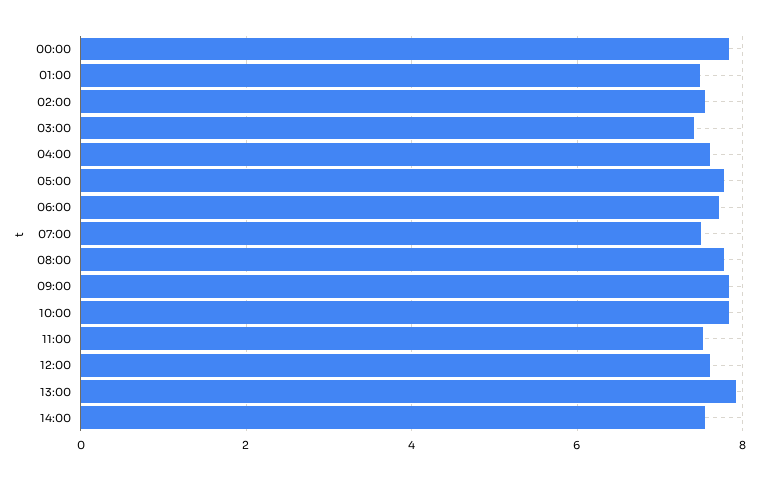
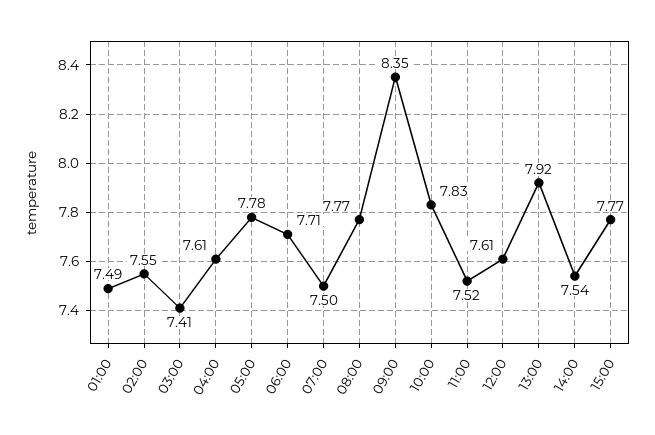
00:00: 7.8 -> none
09:00: 7.8 -> 8.35
15:00: none -> 7.77

